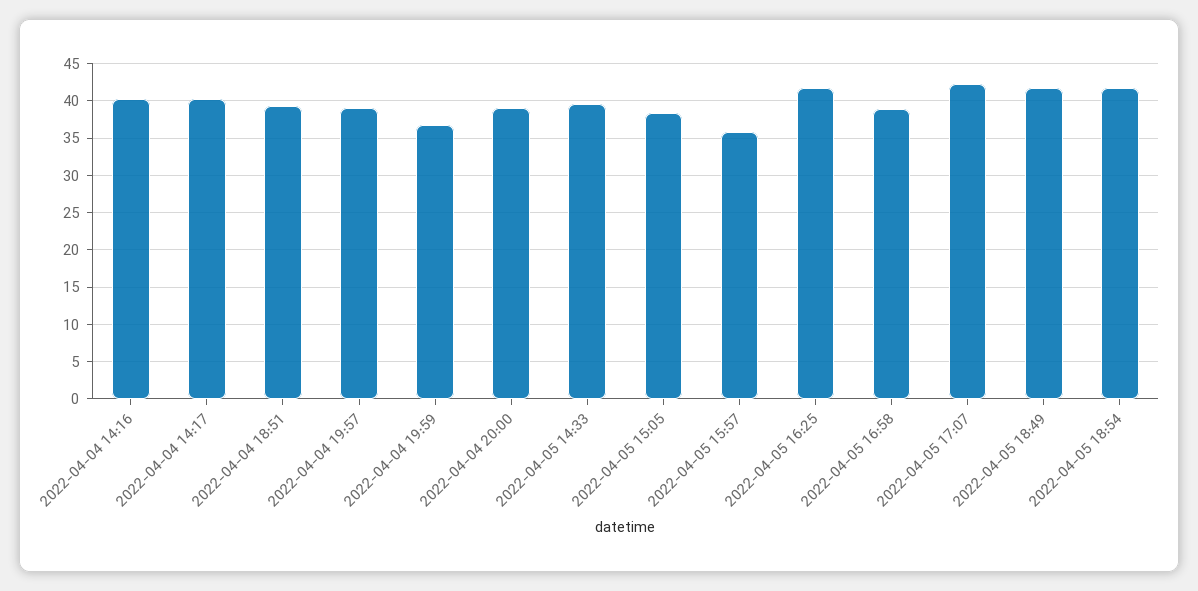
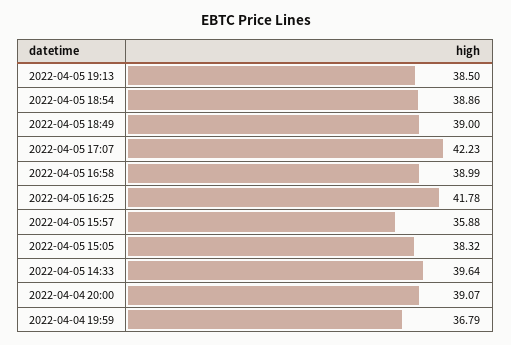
2022-04-04 14:16: 40 -> none
2022-04-04 14:17: 40 -> none
2022-04-04 18:51: 39 -> none
2022-04-04 19:57: 39 -> none
2022-04-05 18:49: 42 -> 39
2022-04-05 18:54: 42 -> 38.86
2022-04-05 19:13: none -> 38.5

